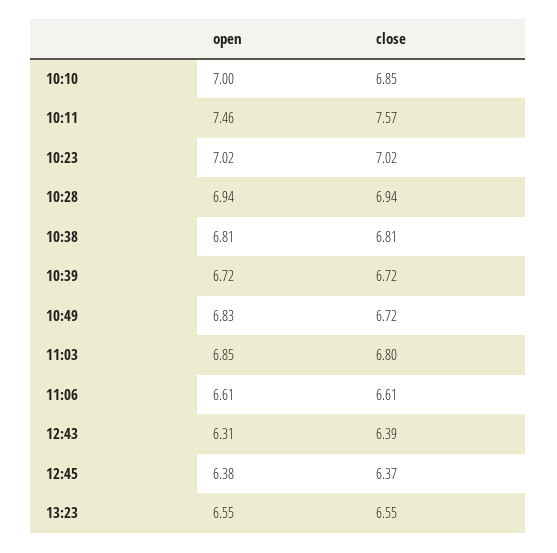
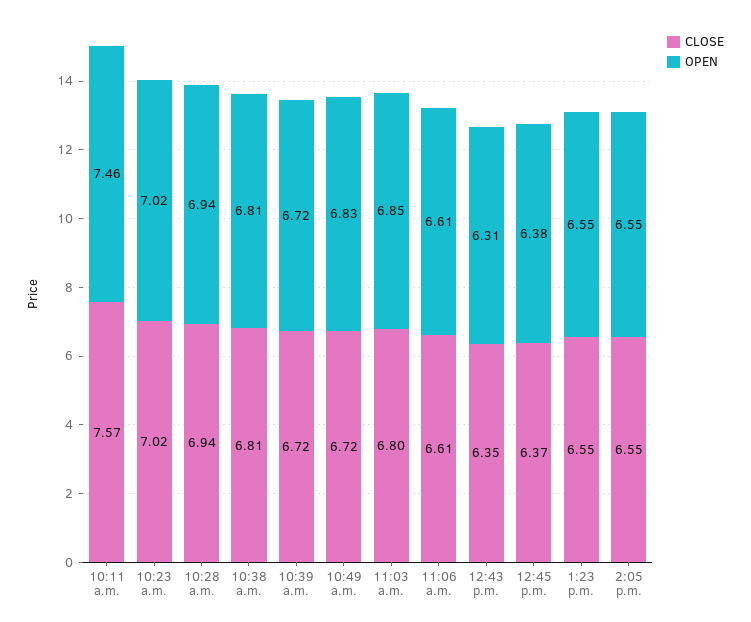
open, 10:10: 7 -> none
close, 10:10: 6.85 -> none
close, 12:43: 6.39 -> 6.35
close, 2:05 p.m.: none -> 6.55
open, 2:05 p.m.: none -> 6.55

